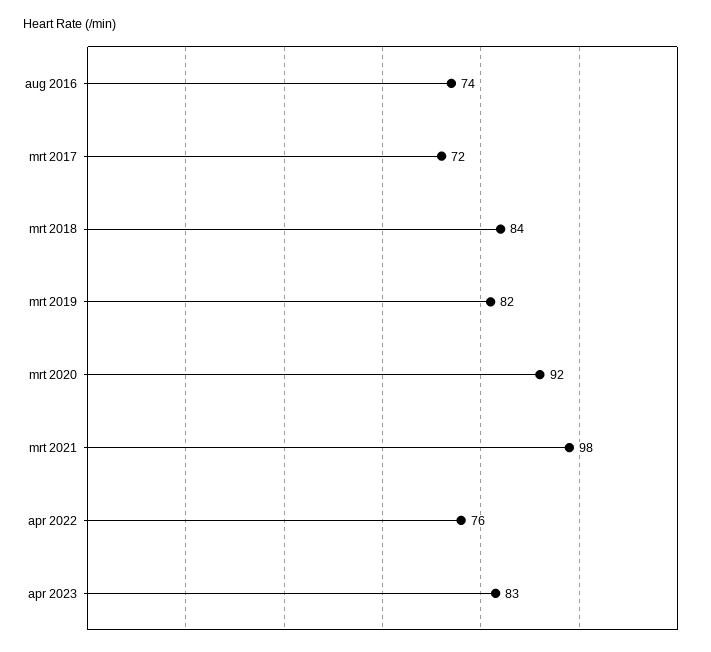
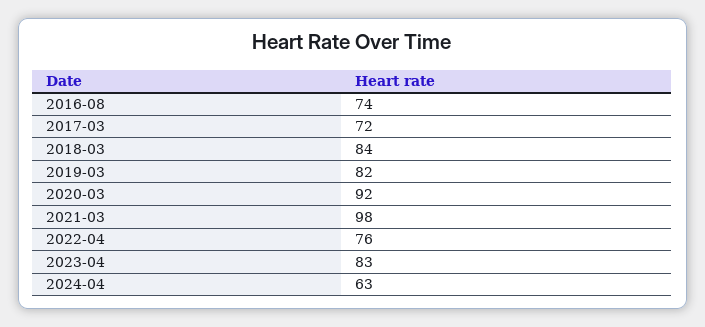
2024-04: none -> 63

